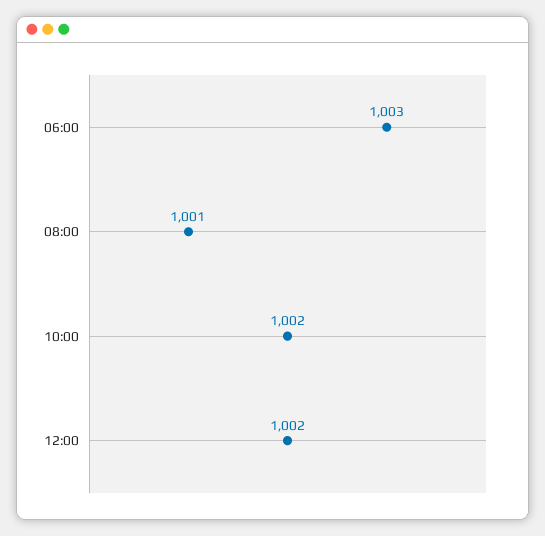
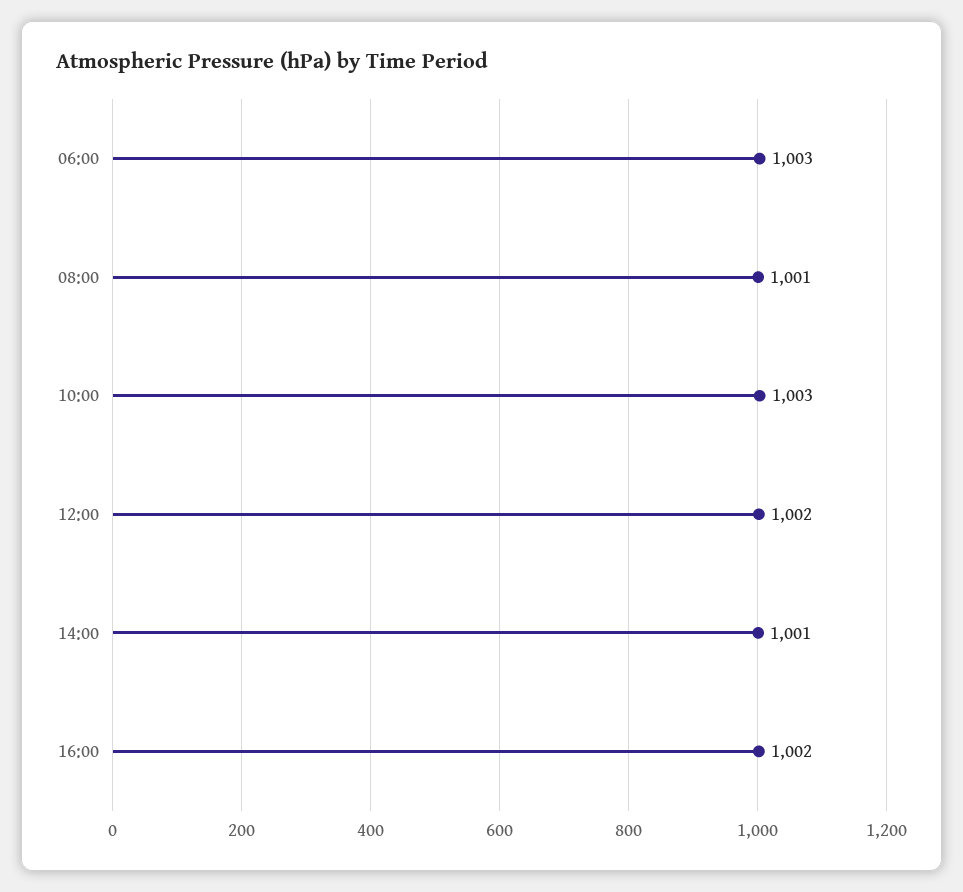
10:00: 1002 -> 1003
14:00: none -> 1001
16:00: none -> 1002

